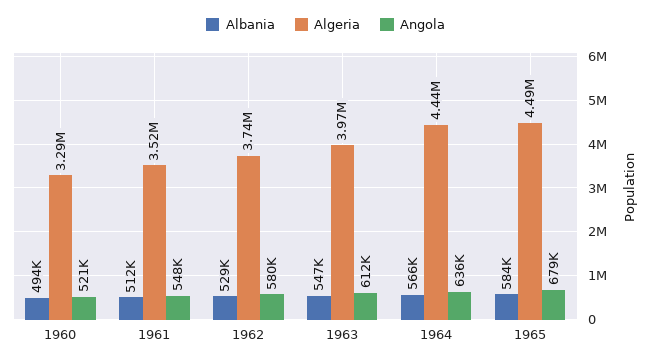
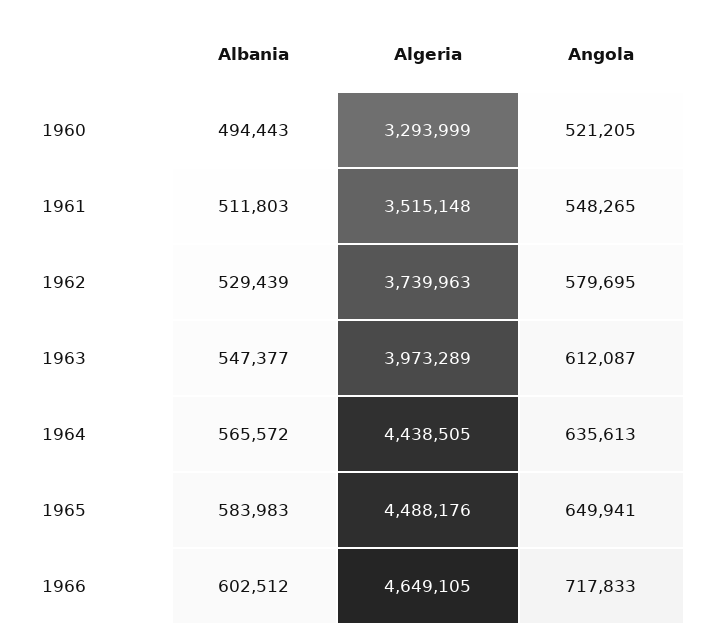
Angola, 1965: 679000 -> 649941
Albania, 1966: none -> 602512
Algeria, 1966: none -> 4649105
Angola, 1966: none -> 717833

